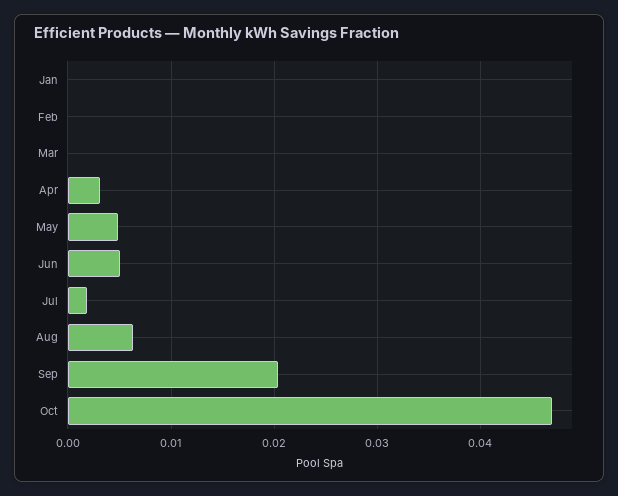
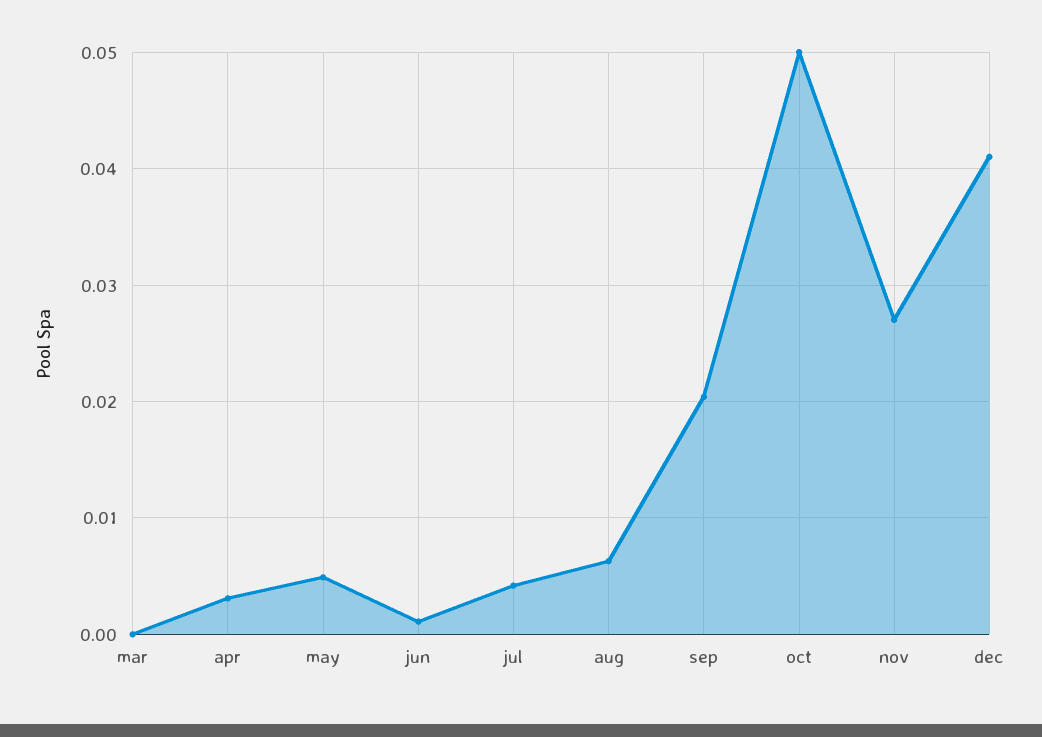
Jan: 0 -> none
Feb: 0 -> none
Jun: 0.005 -> 0.001
Jul: 0.002 -> 0.004
Oct: 0.047 -> 0.05
nov: none -> 0.027
dec: none -> 0.041

